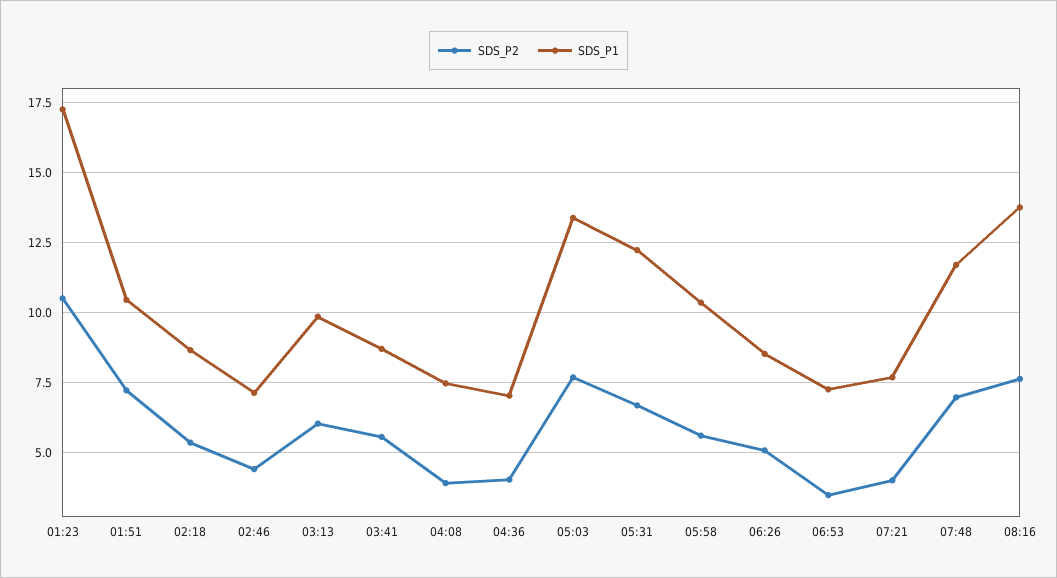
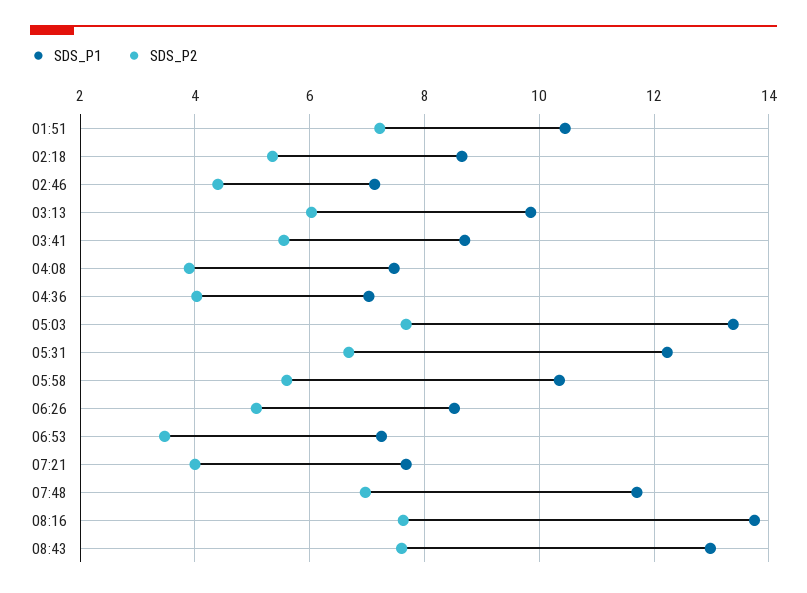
SDS_P2, 01:23: 10.5 -> none
SDS_P1, 01:23: 17.25 -> none
SDS_P1, 08:43: none -> 13
SDS_P2, 08:43: none -> 7.6

